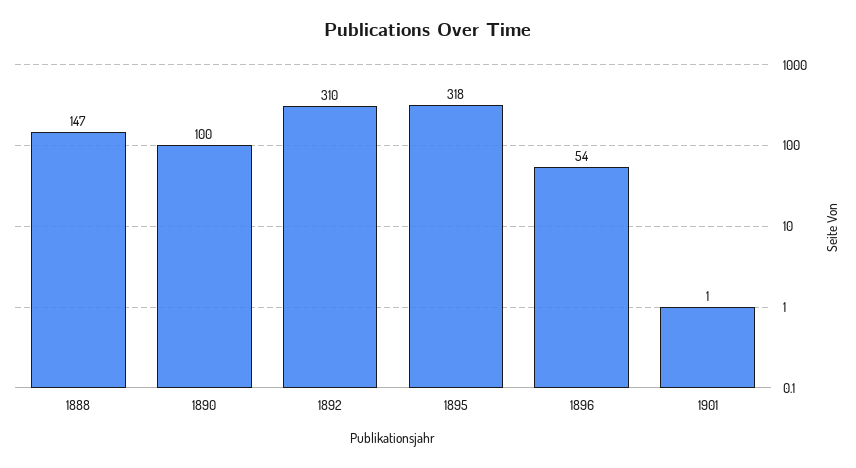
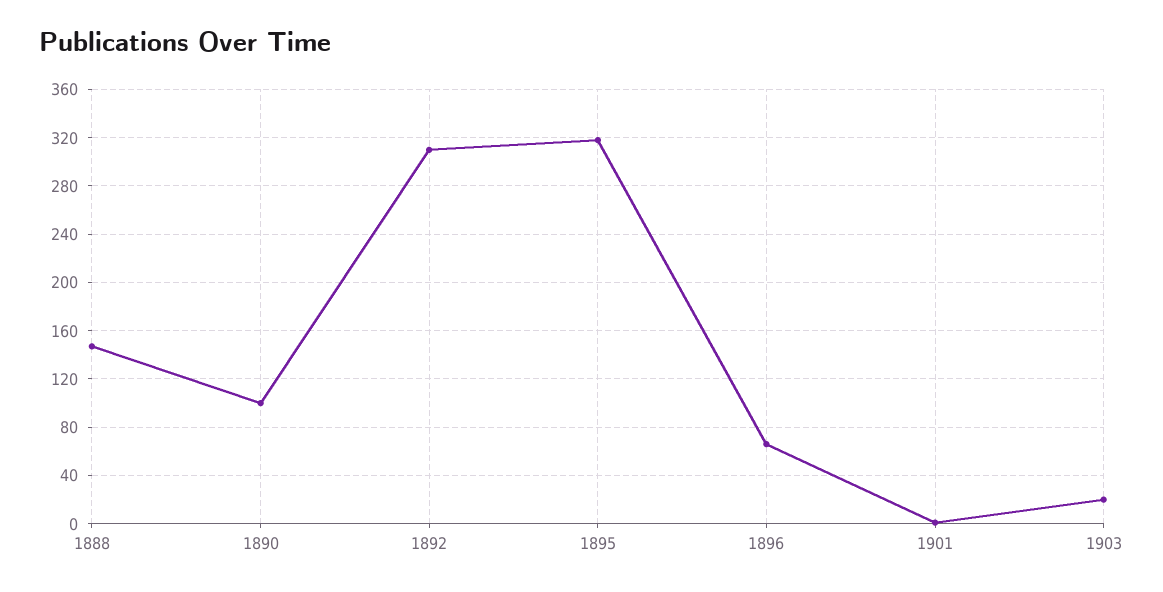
1896: 54 -> 65
1903: none -> 20

